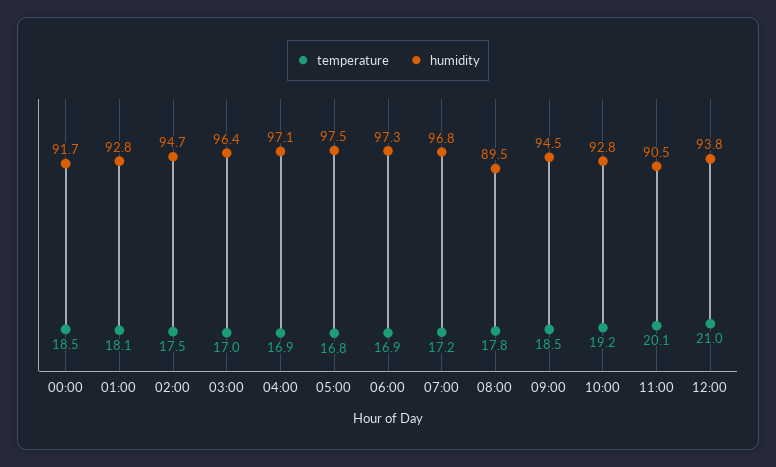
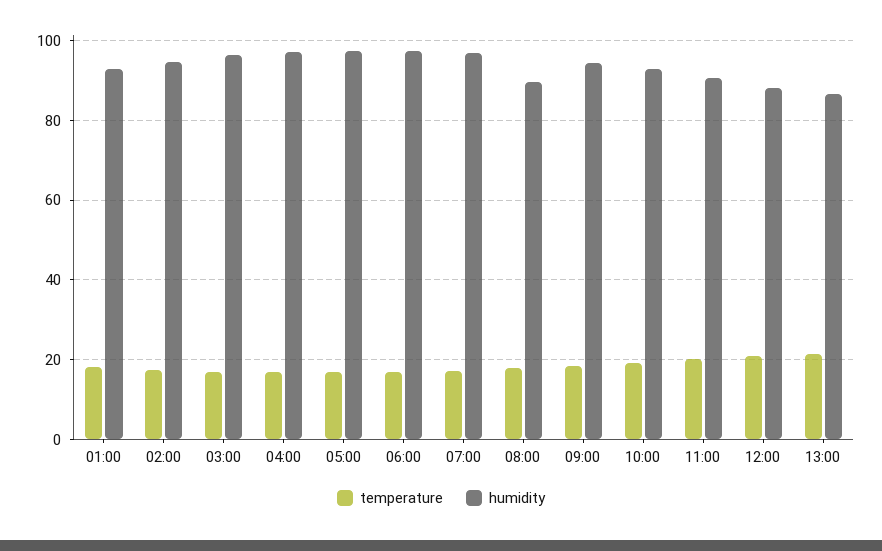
temperature, 00:00: 18.5 -> none
humidity, 00:00: 91.7 -> none
humidity, 12:00: 93.8 -> 88
temperature, 13:00: none -> 22
humidity, 13:00: none -> 86

